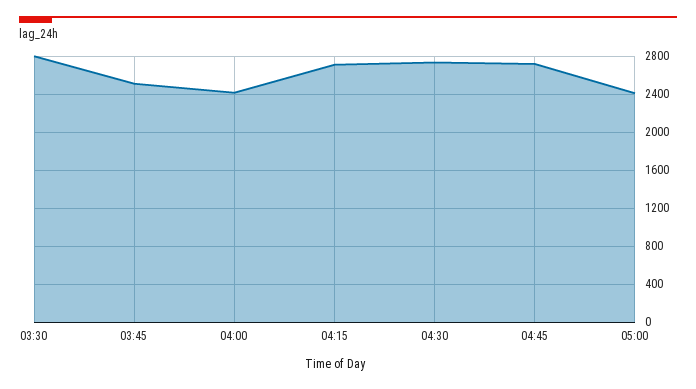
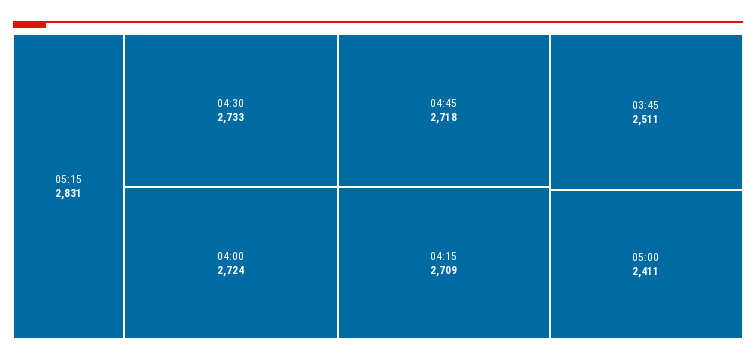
03:30: 2800 -> none
04:00: 2400 -> 2724
05:15: none -> 2831

